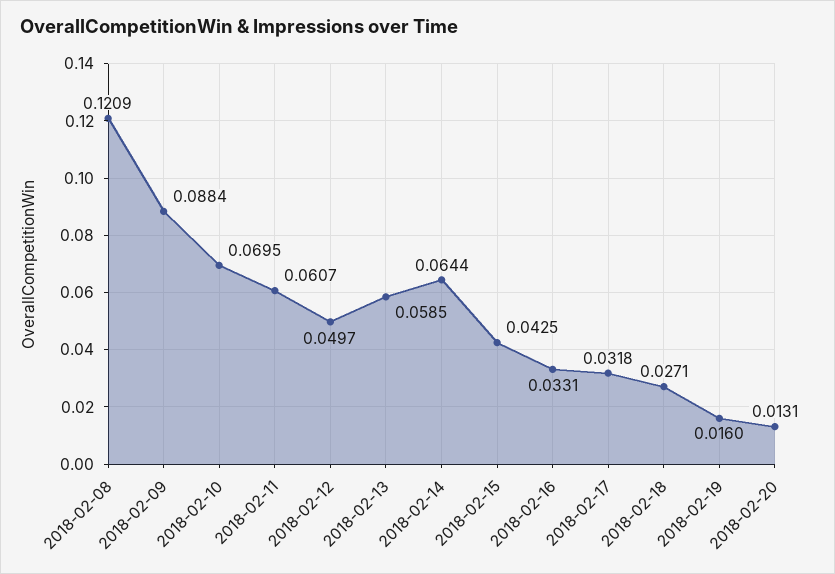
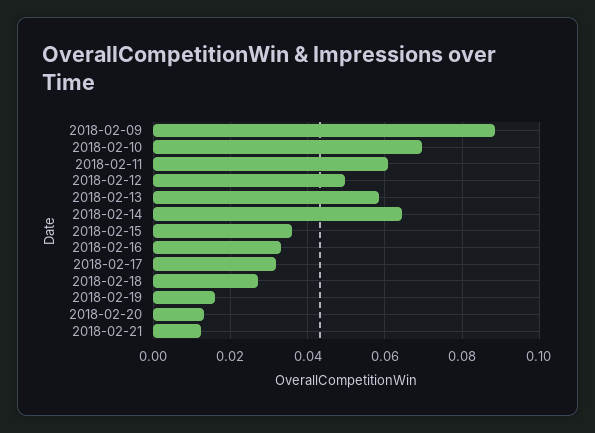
2018-02-08: 0.1209 -> none
2018-02-15: 0.0425 -> 0.036
2018-02-21: none -> 0.012

